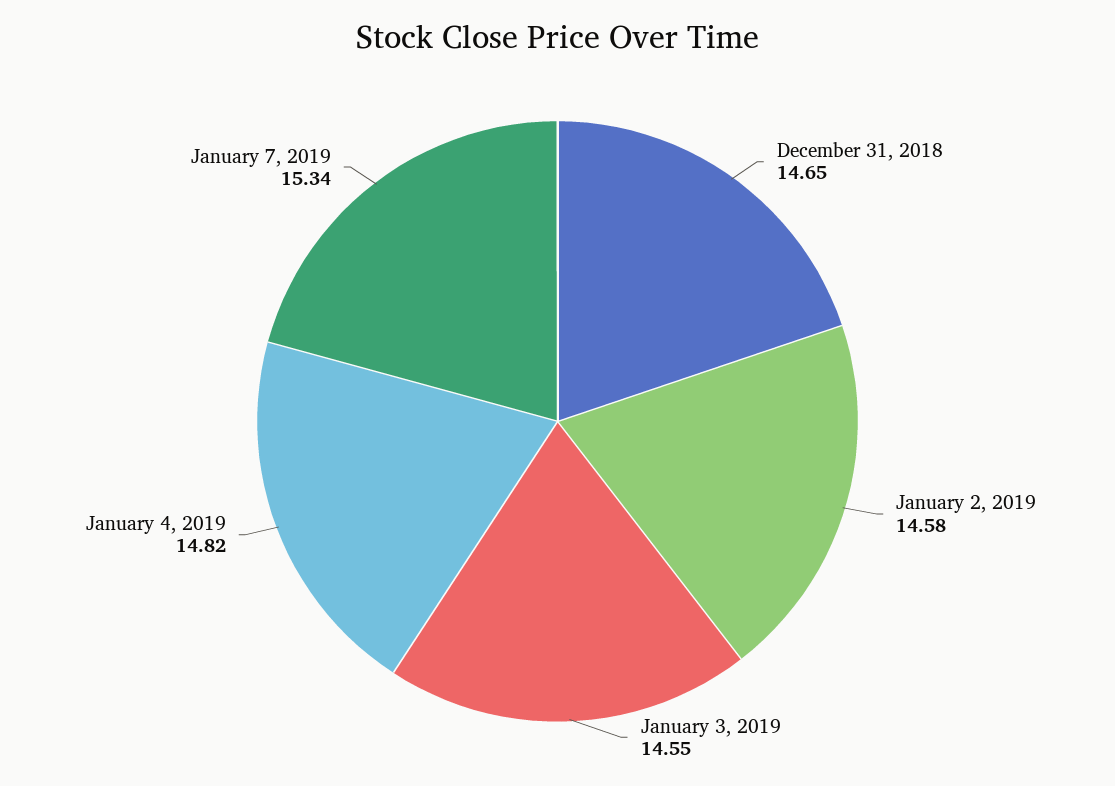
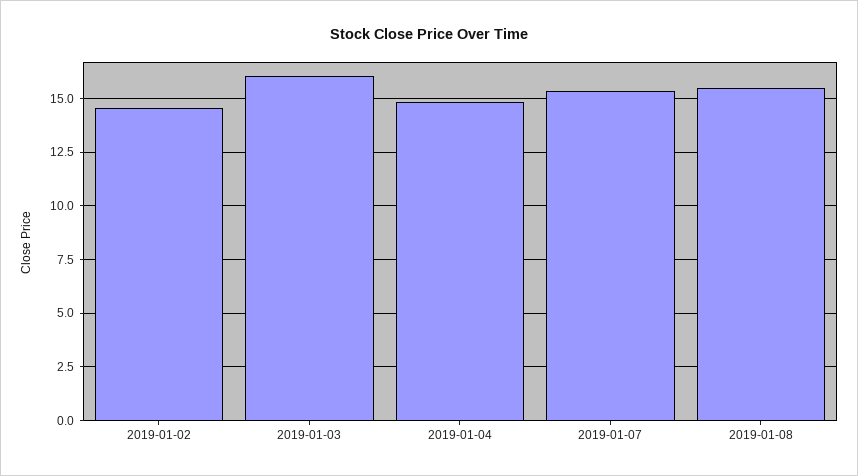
December 31, 2018: 14.65 -> none
January 3, 2019: 14.55 -> 16
2019-01-08: none -> 15.5

